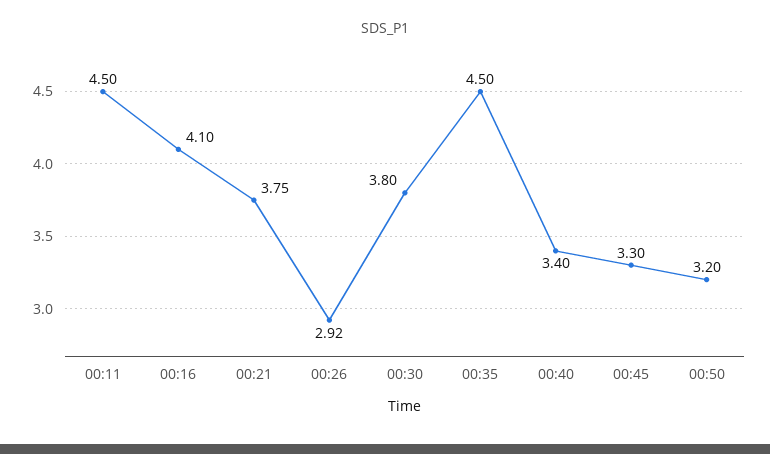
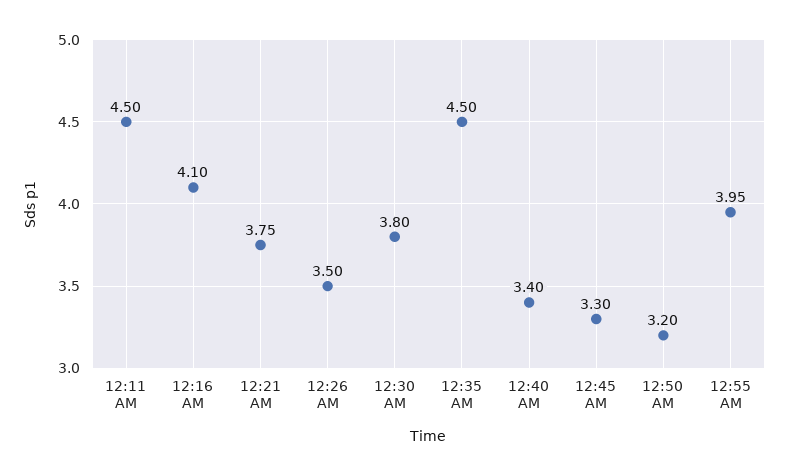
00:26: 2.92 -> 3.5
12:55 AM: none -> 3.95

